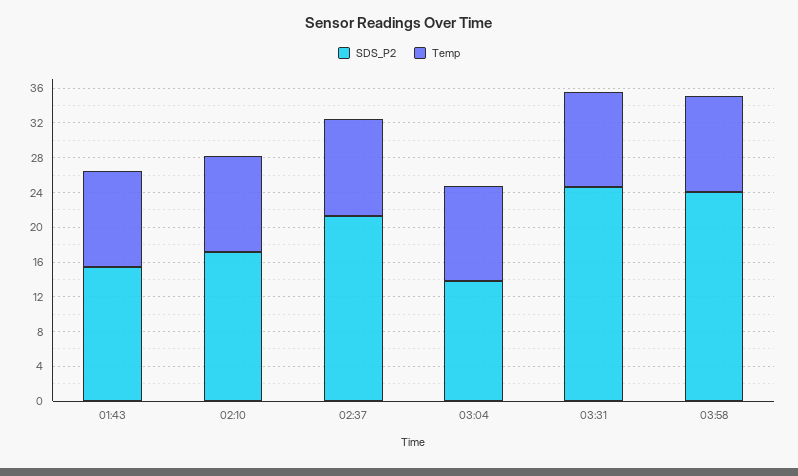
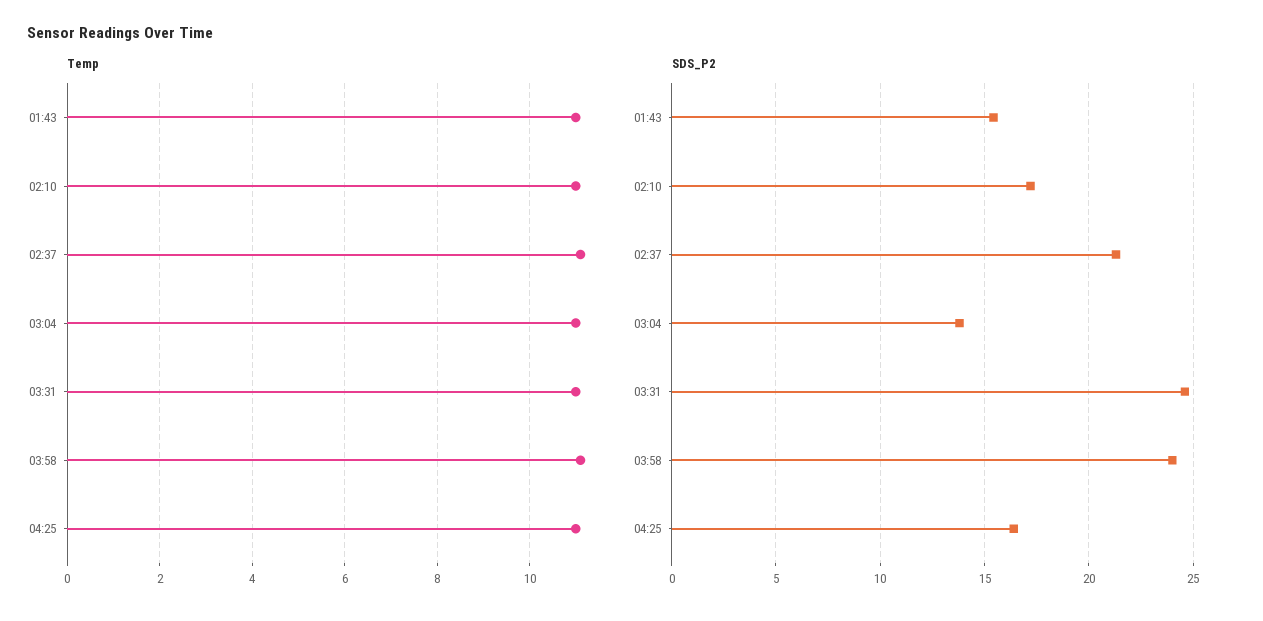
Temp, 04:25: none -> 11
SDS_P2, 04:25: none -> 16.5

